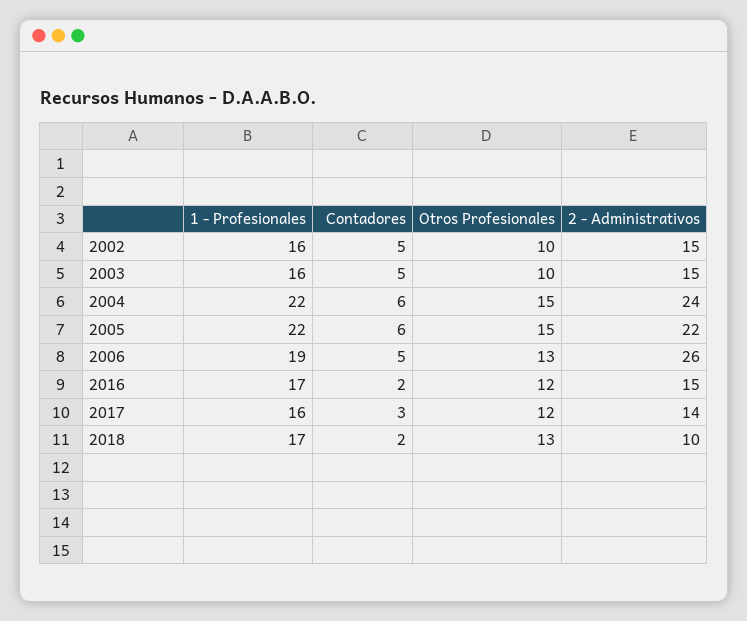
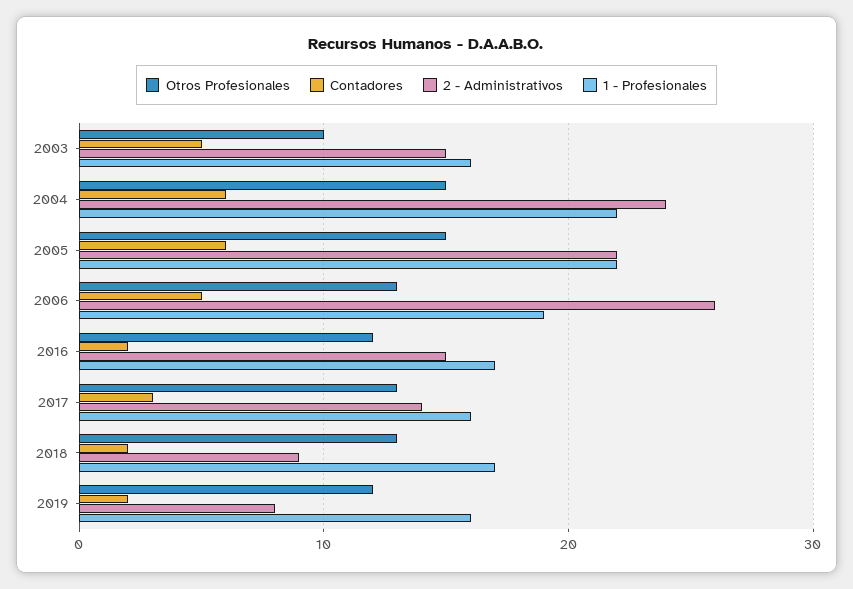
1 - Profesionales, 2002: 16 -> none
Contadores, 2002: 5 -> none
Otros Profesionales, 2002: 10 -> none
2 - Administrativos, 2002: 15 -> none
Otros Profesionales, 2017: 12 -> 13
2 - Administrativos, 2018: 10 -> 9
Otros Profesionales, 2019: none -> 12
Contadores, 2019: none -> 2
2 - Administrativos, 2019: none -> 8
1 - Profesionales, 2019: none -> 16

